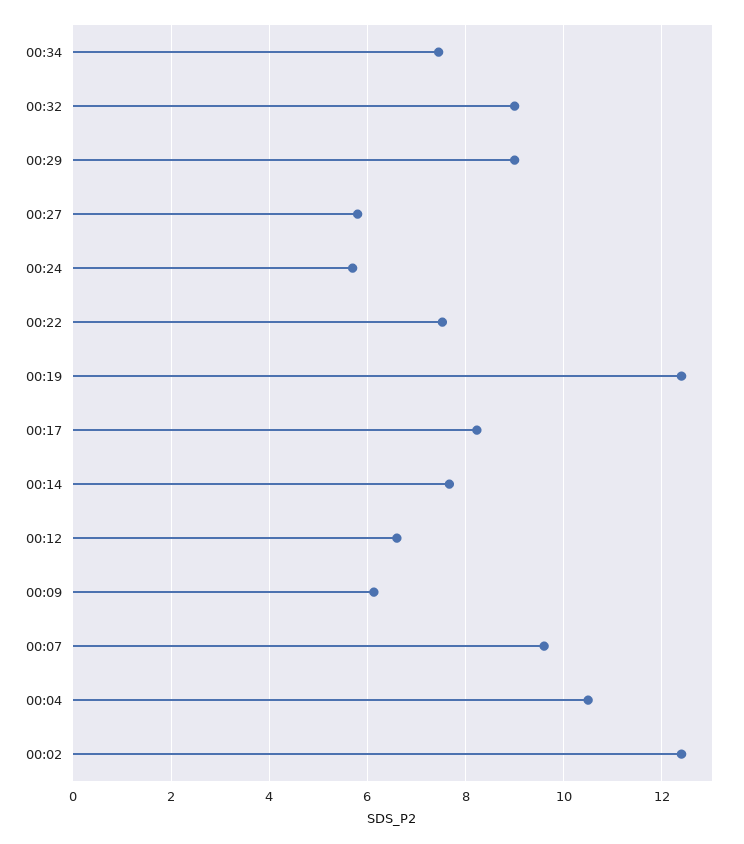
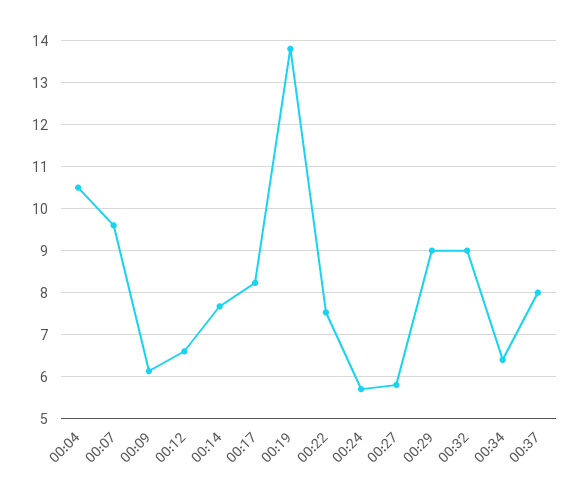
00:34: 7.4 -> 6.4
00:19: 12.4 -> 13.8
00:02: 12.4 -> none
00:37: none -> 8

